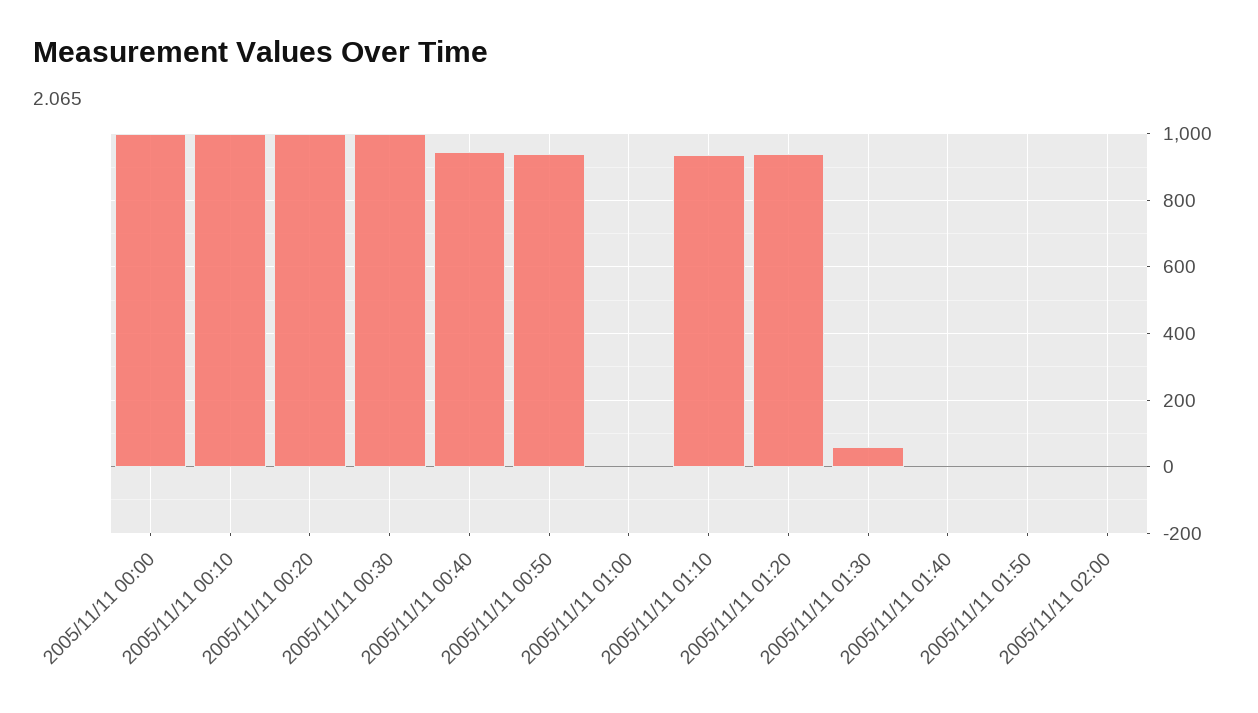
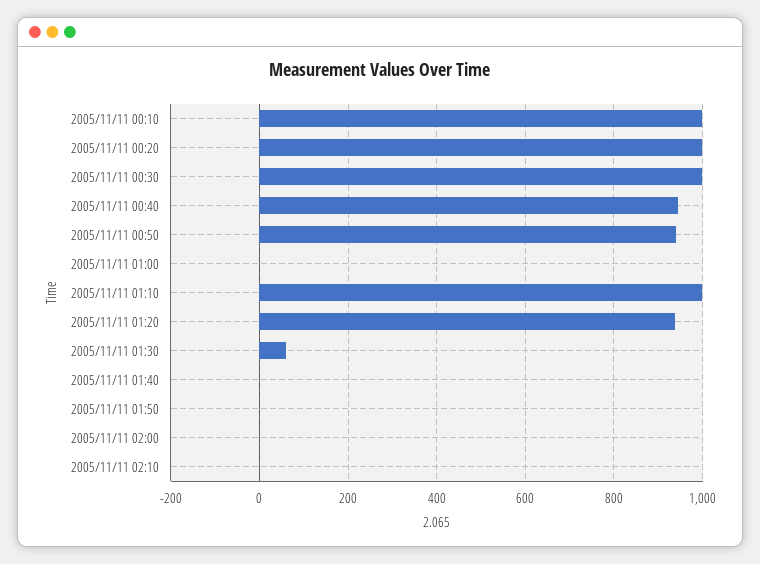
2005/11/11 00:00: 1000 -> none
2005/11/11 01:10: 940 -> 1000
2005/11/11 02:10: none -> 0

